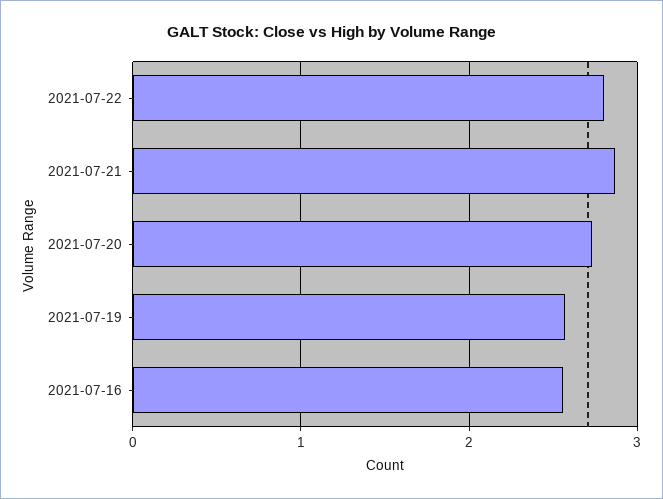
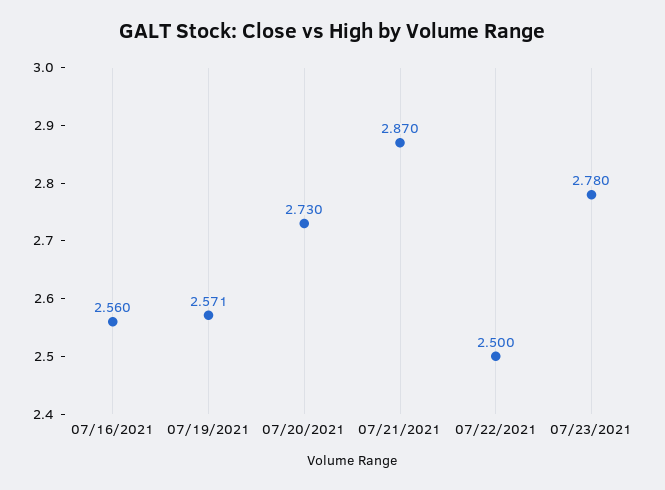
2021-07-22: 2.8 -> 2.5
07/23/2021: none -> 2.78

